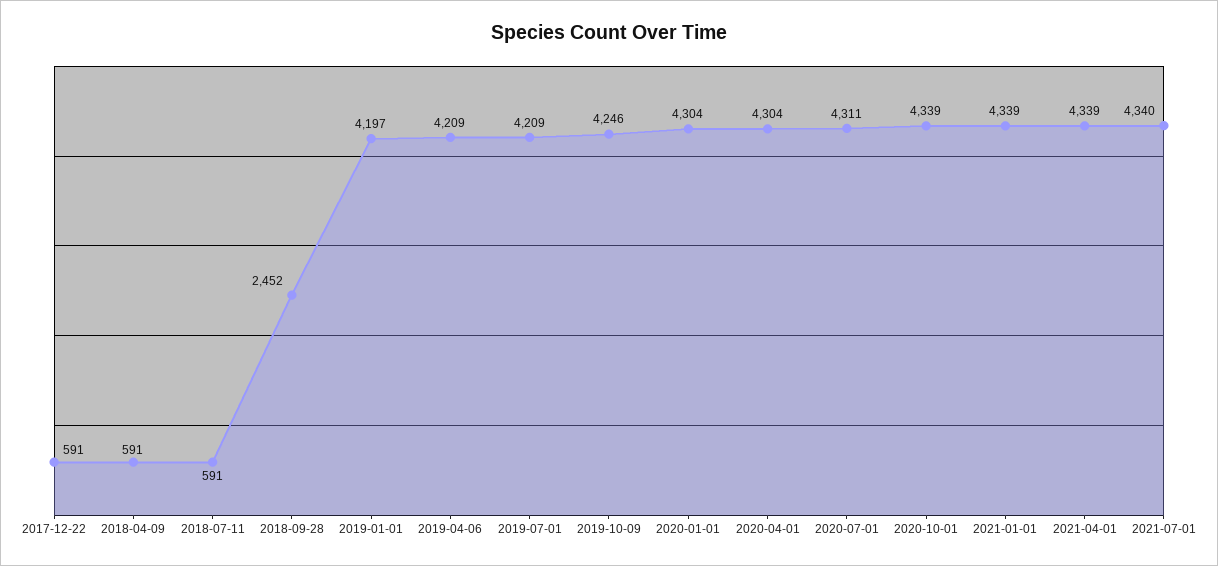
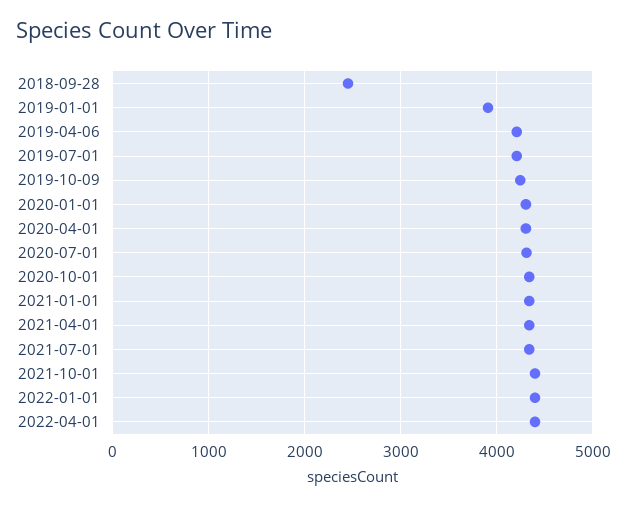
2017-12-22: 591 -> none
2018-04-09: 591 -> none
2018-07-11: 591 -> none
2019-01-01: 4197 -> 3900
2021-10-01: none -> 4400
2022-01-01: none -> 4400
2022-04-01: none -> 4400

